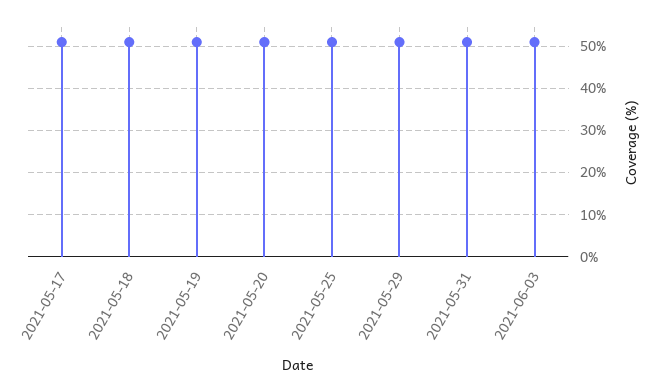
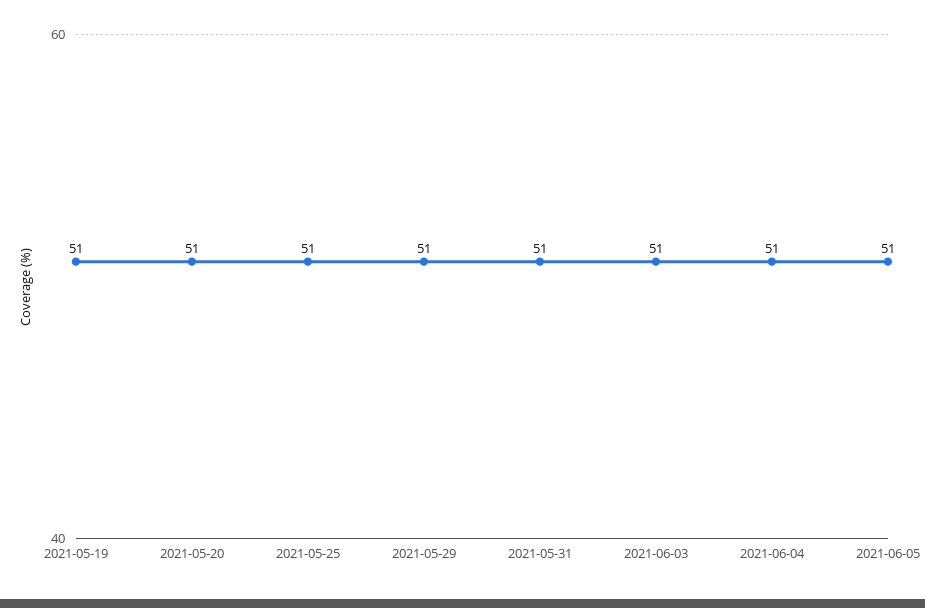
2021-05-17: 50 -> none
2021-05-18: 50 -> none
2021-06-04: none -> 51
2021-06-05: none -> 51

